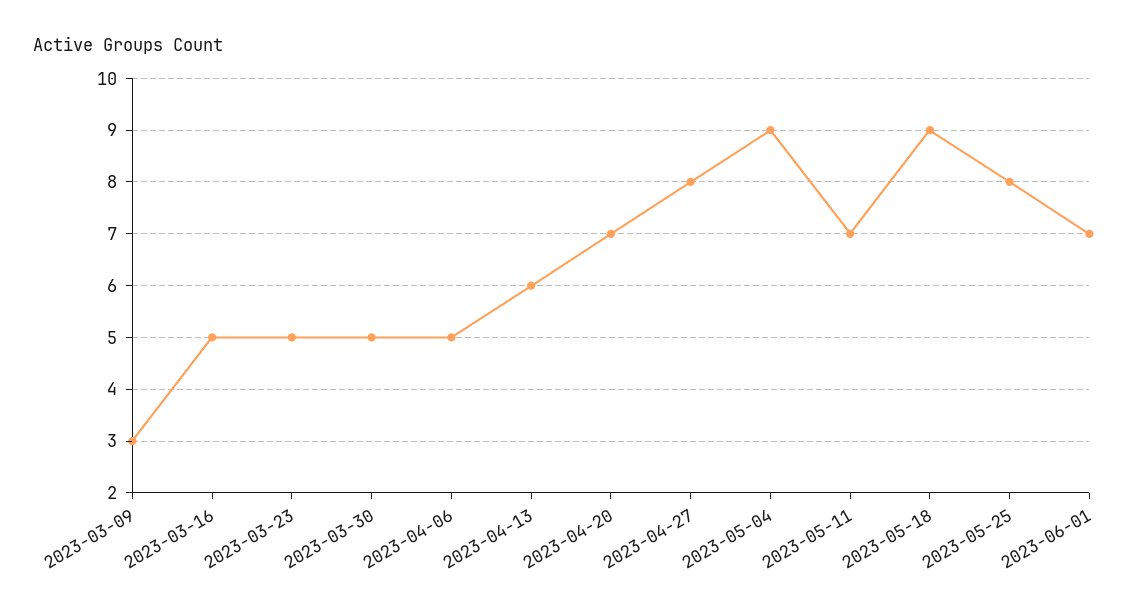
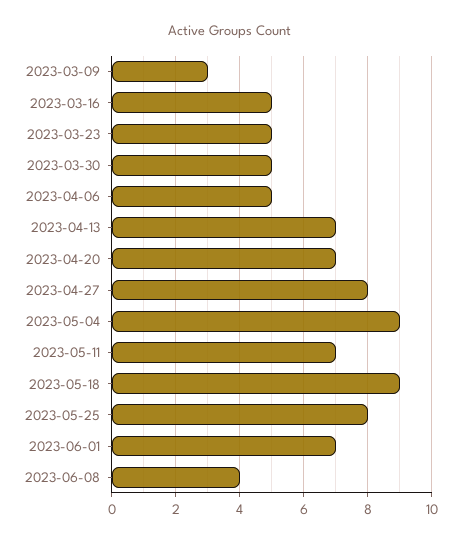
2023-04-13: 6 -> 7
2023-06-08: none -> 4

